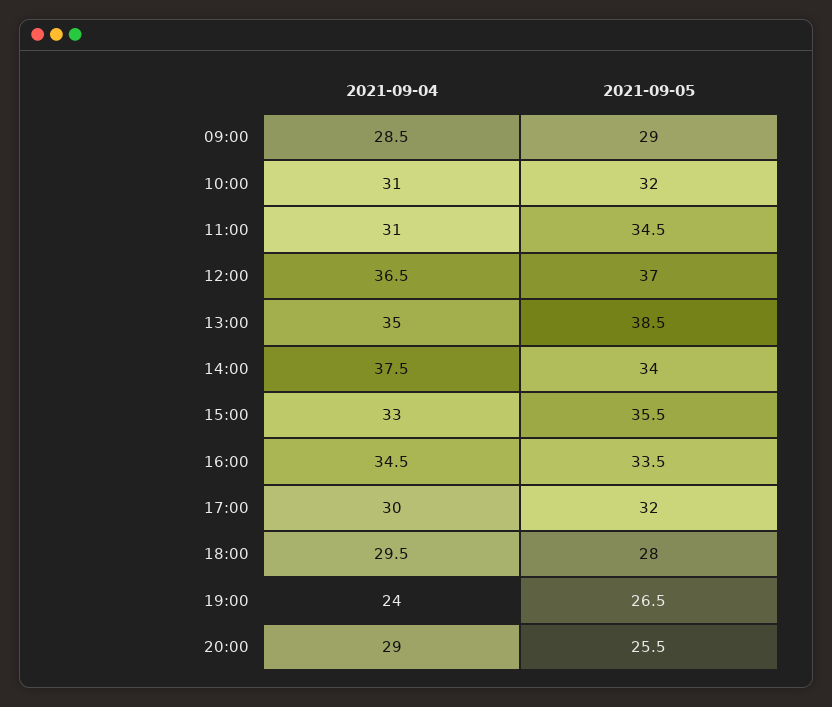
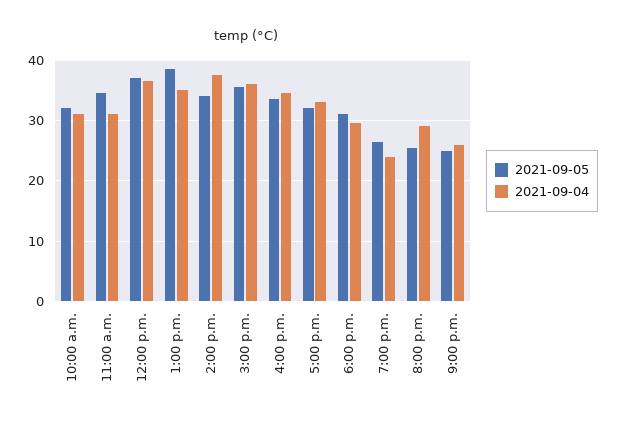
2021-09-04, 09:00: 28.5 -> none
2021-09-05, 09:00: 29 -> none
2021-09-04, 15:00: 33 -> 36
2021-09-04, 17:00: 30 -> 33
2021-09-05, 18:00: 28 -> 31
2021-09-05, 9:00 p.m.: none -> 25
2021-09-04, 9:00 p.m.: none -> 26

